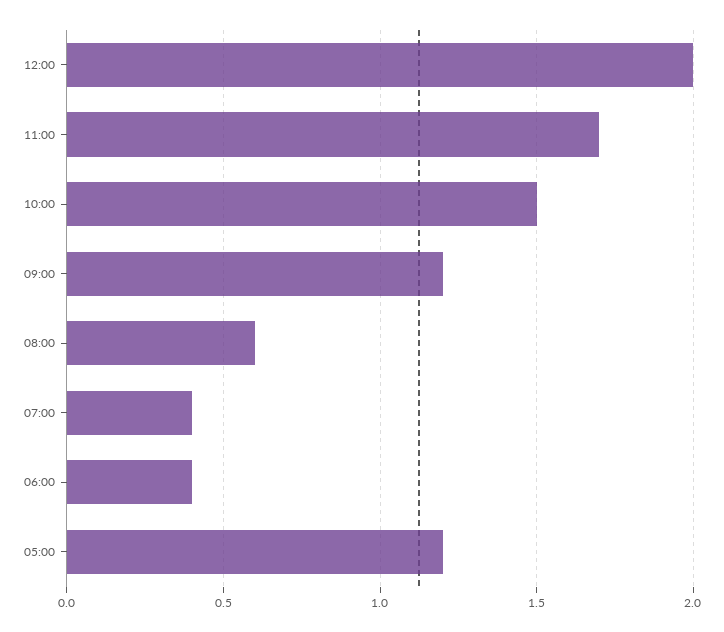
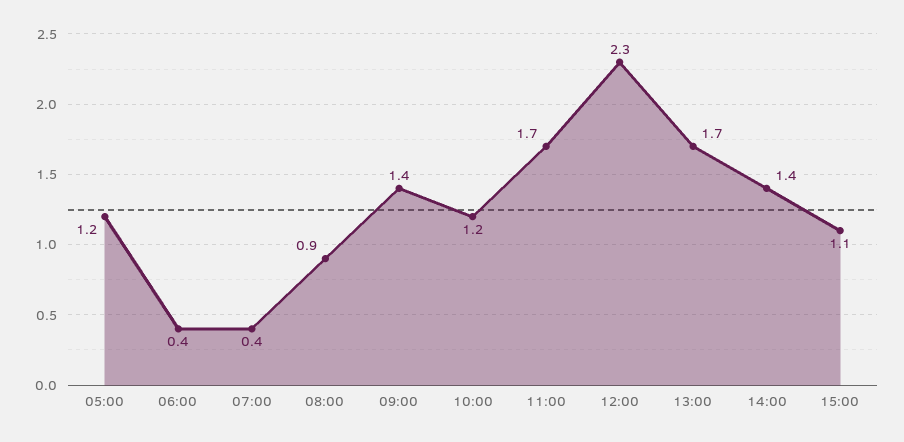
12:00: 2 -> 2.3
10:00: 1.5 -> 1.2
09:00: 1.2 -> 1.4
08:00: 0.6 -> 0.9
13:00: none -> 1.7
14:00: none -> 1.4
15:00: none -> 1.1

